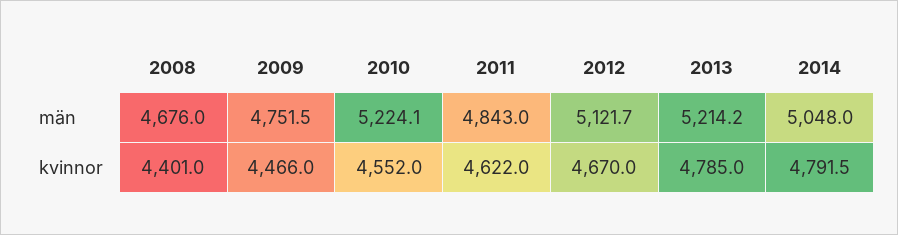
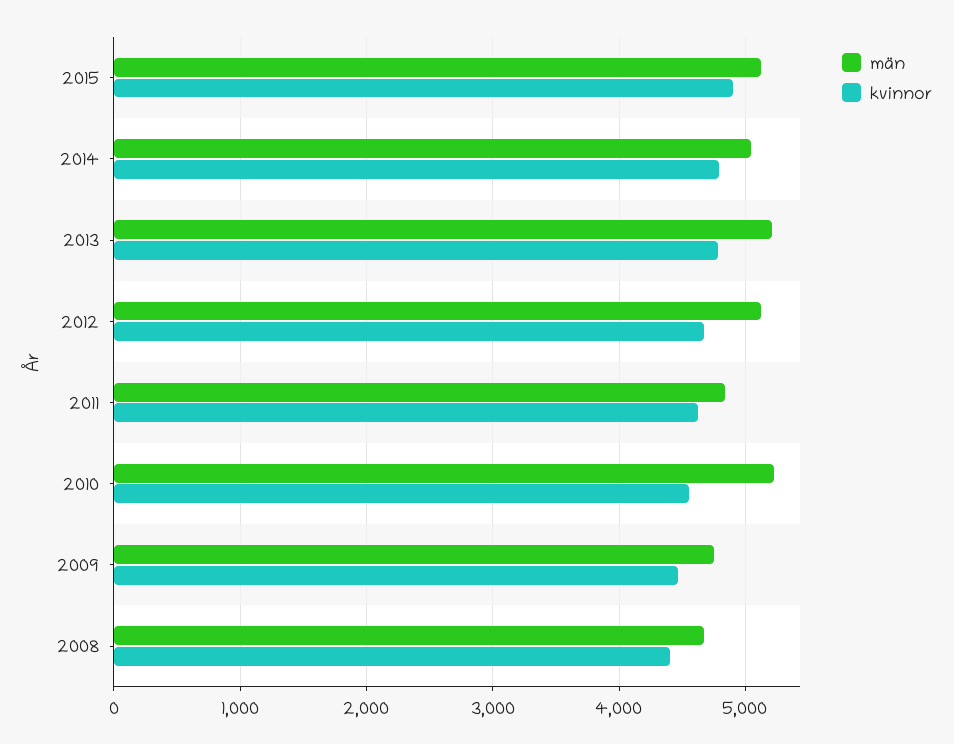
män, 2015: none -> 5100
kvinnor, 2015: none -> 4900

